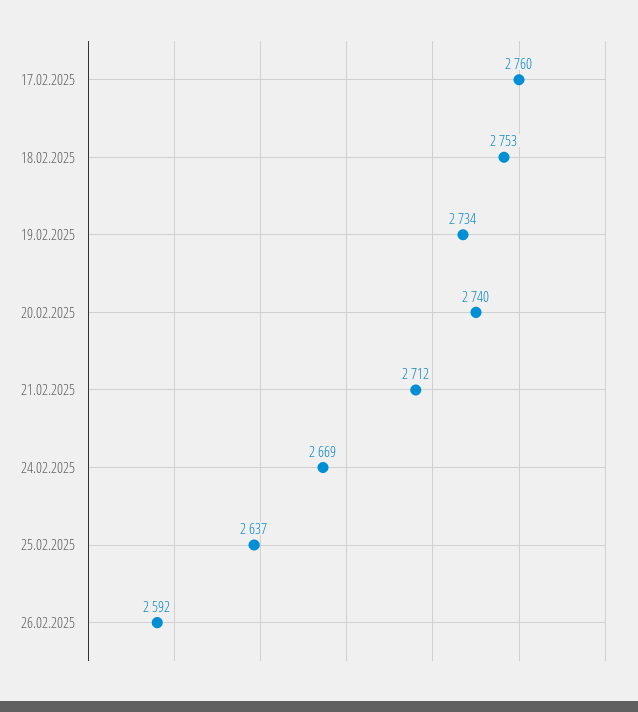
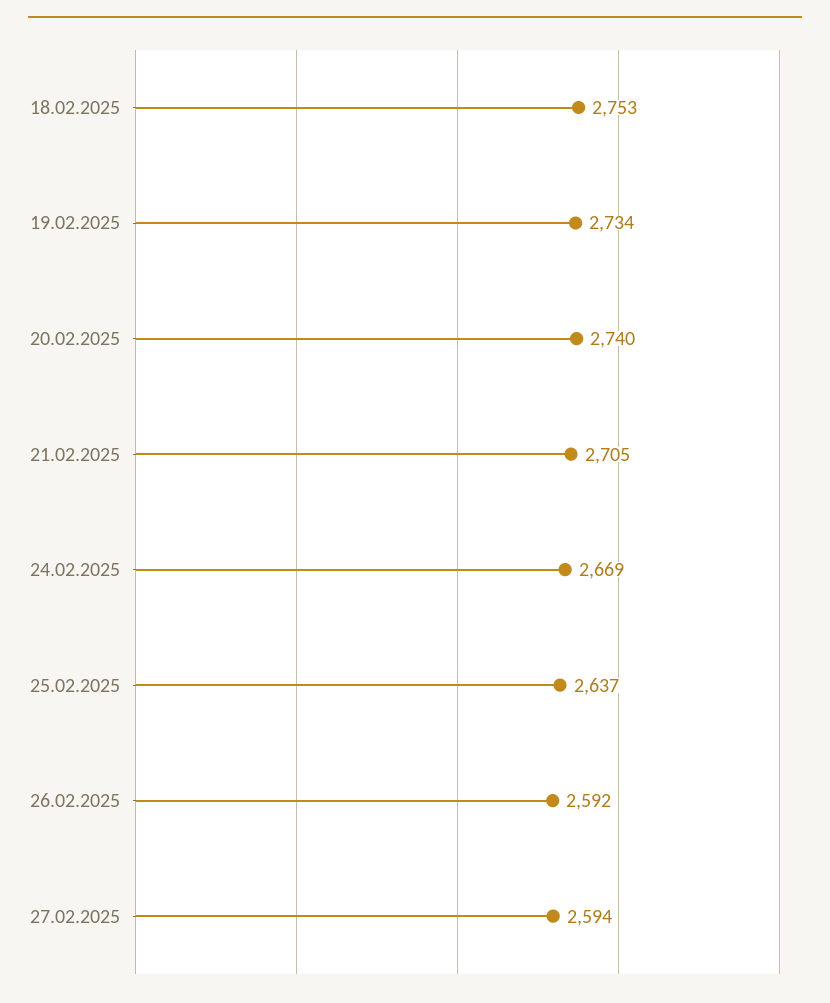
17.02.2025: 2760 -> none
21.02.2025: 2712 -> 2705
27.02.2025: none -> 2594

